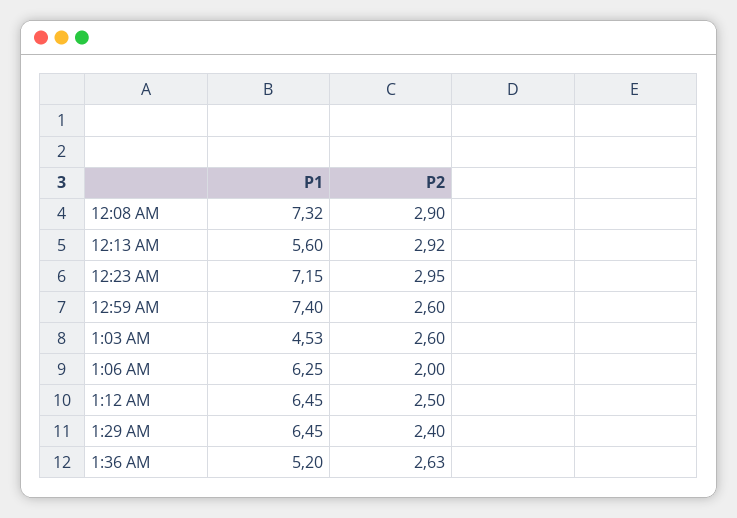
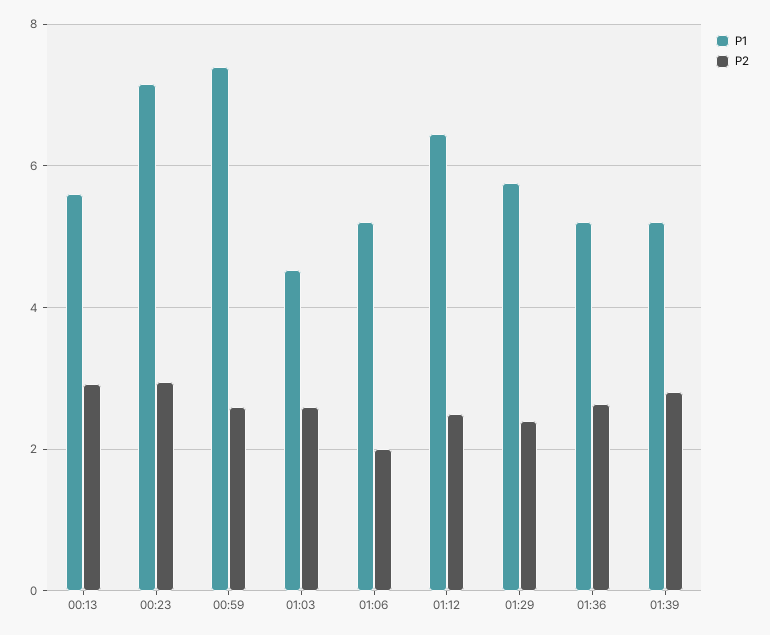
P1, 12:08 AM: 7.32 -> none
P2, 12:08 AM: 2.9 -> none
P1, 1:06 AM: 6.25 -> 5.2
P1, 1:29 AM: 6.45 -> 5.8
P1, 01:39: none -> 5.2
P2, 01:39: none -> 2.8

